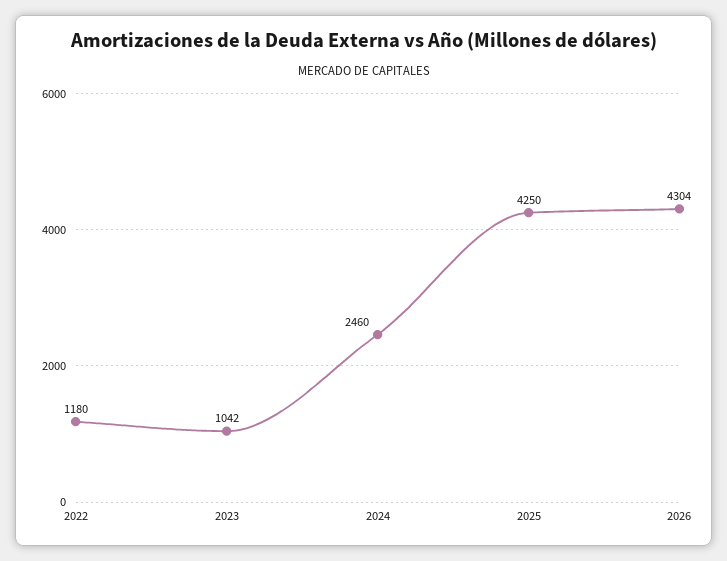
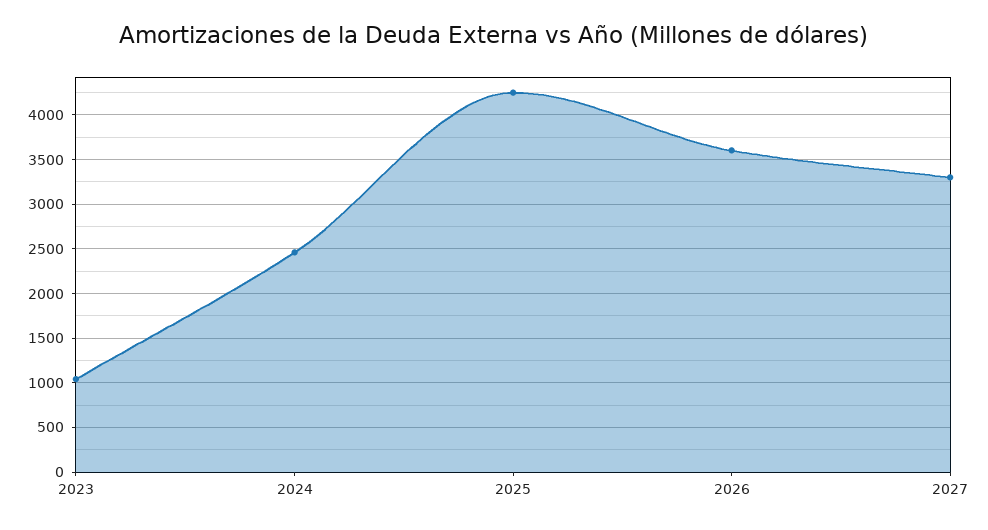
2022: 1180 -> none
2026: 4304 -> 3600
2027: none -> 3300

